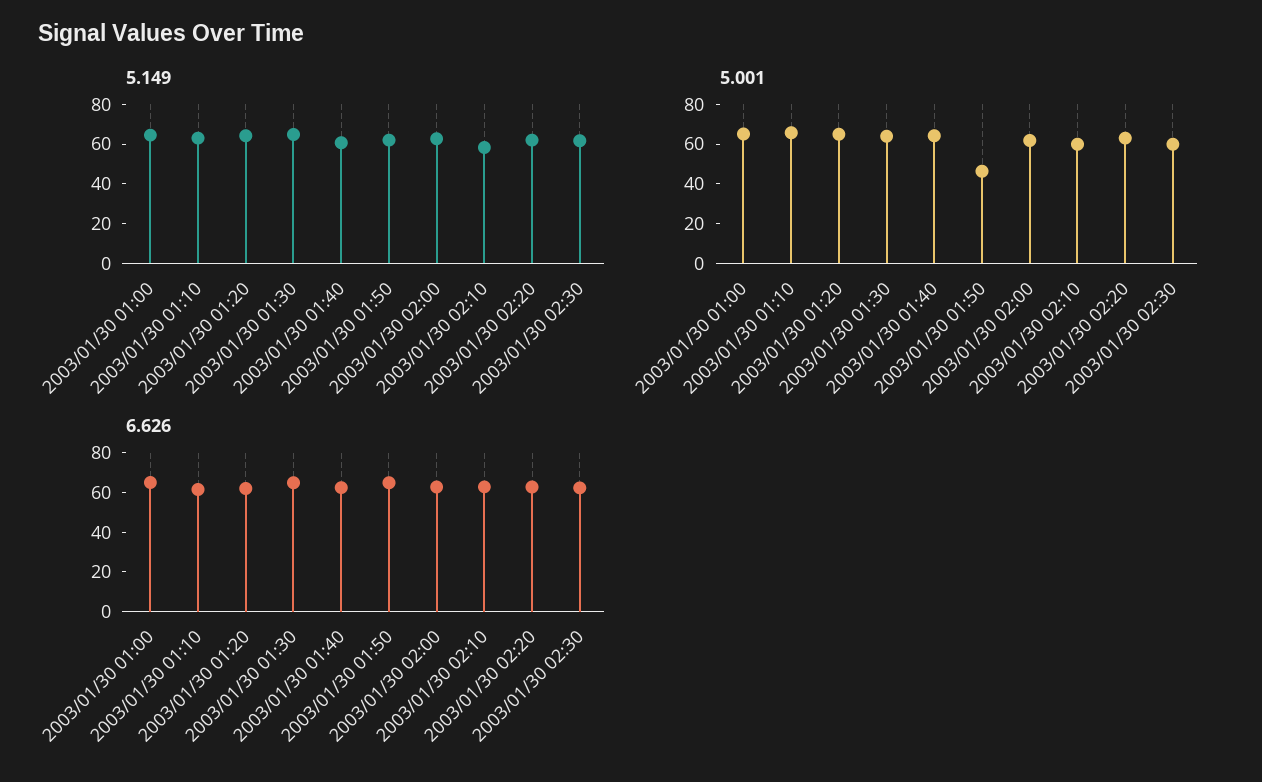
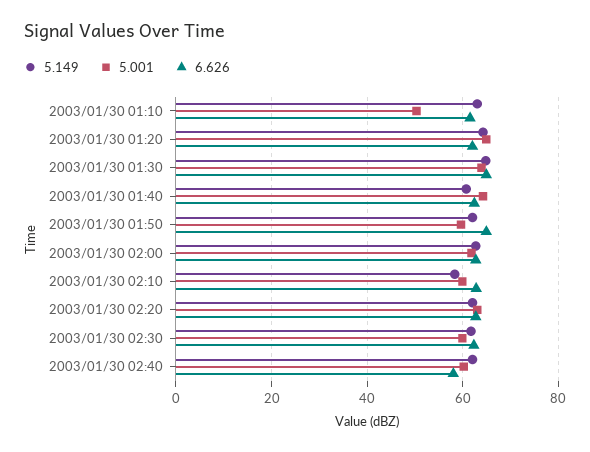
5.149, 2003/01/30 01:00: 65 -> none
5.001, 2003/01/30 01:00: 65 -> none
5.001, 2003/01/30 01:10: 65 -> 50
5.001, 2003/01/30 01:50: 45 -> 60
6.626, 2003/01/30 01:00: 65 -> none
5.149, 2003/01/30 02:40: none -> 62
5.001, 2003/01/30 02:40: none -> 60
6.626, 2003/01/30 02:40: none -> 58

